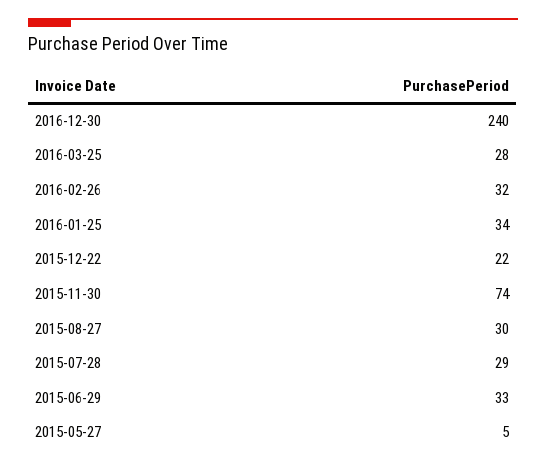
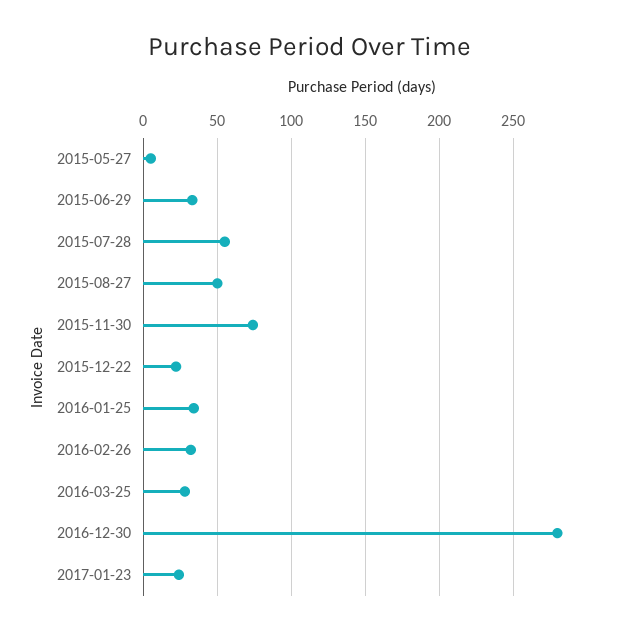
2016-12-30: 240 -> 280
2015-08-27: 30 -> 50
2015-07-28: 29 -> 55
2017-01-23: none -> 25

